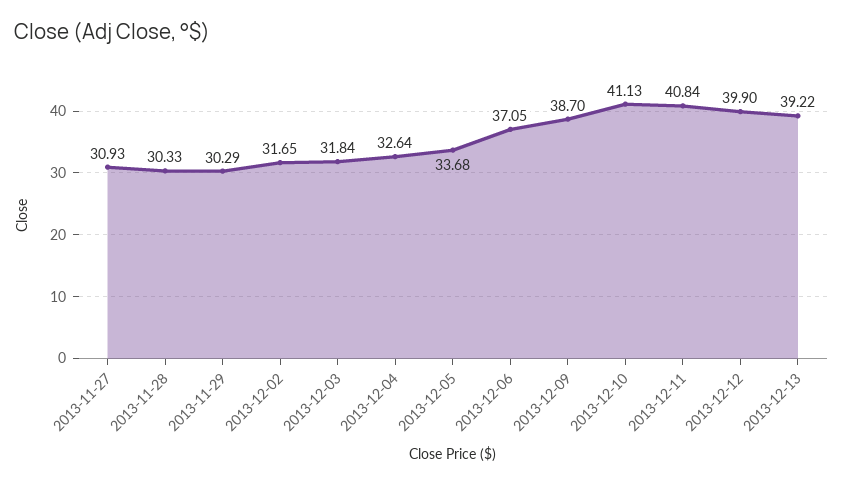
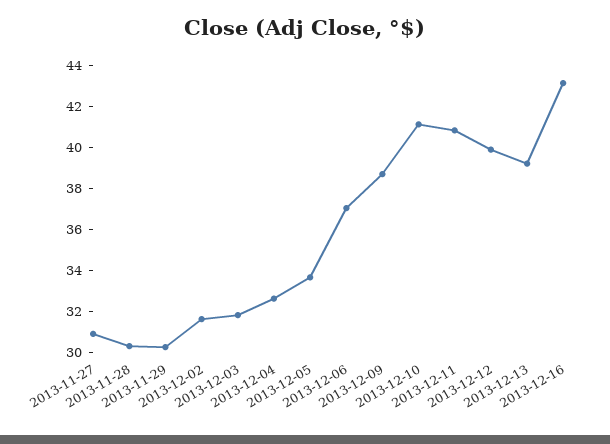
2013-12-16: none -> 43

